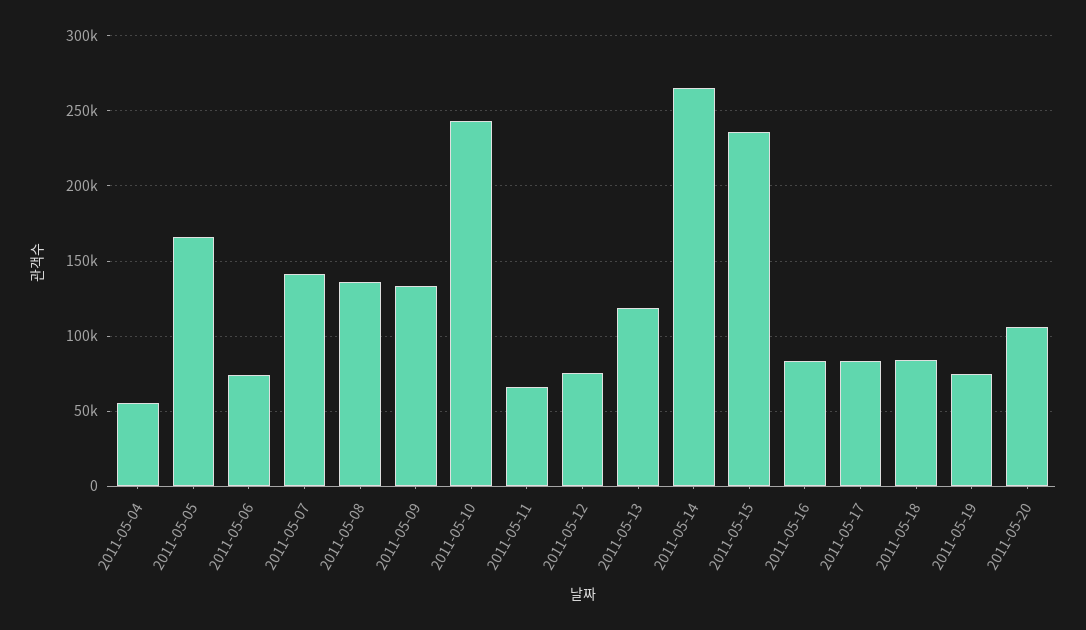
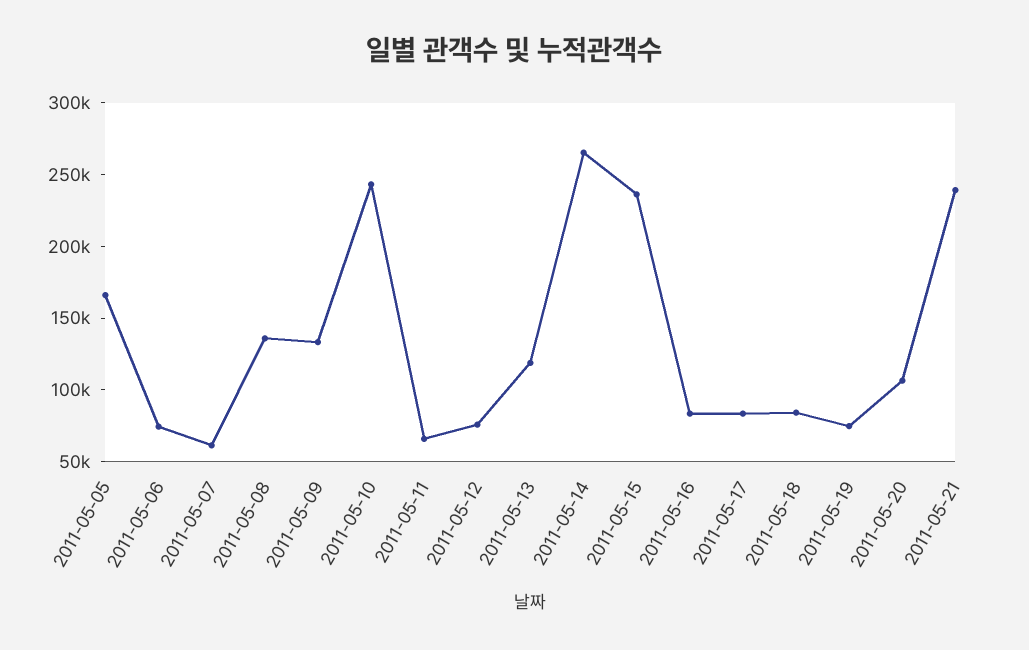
2011-05-04: 55000 -> none
2011-05-07: 140000 -> 60000
2011-05-21: none -> 240000

